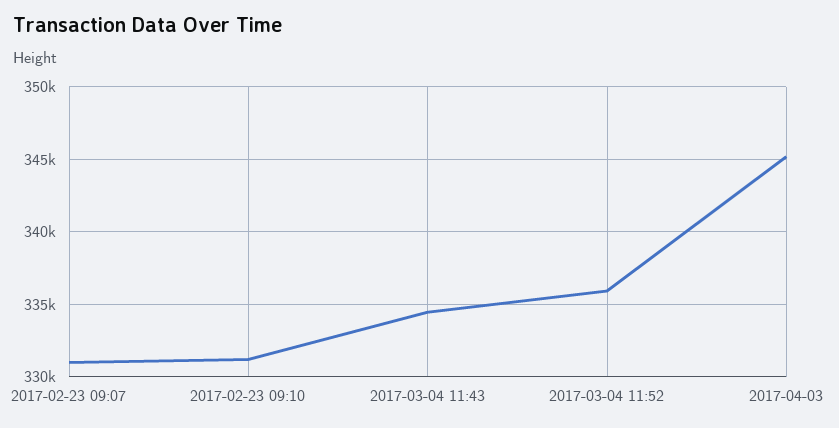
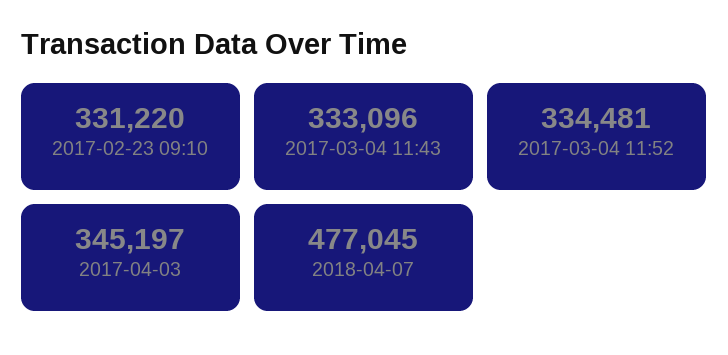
2017-02-23 09:07: 331000 -> none
2017-03-04 11:43: 334500 -> 333096
2017-03-04 11:52: 336000 -> 334481
2018-04-07: none -> 477045

